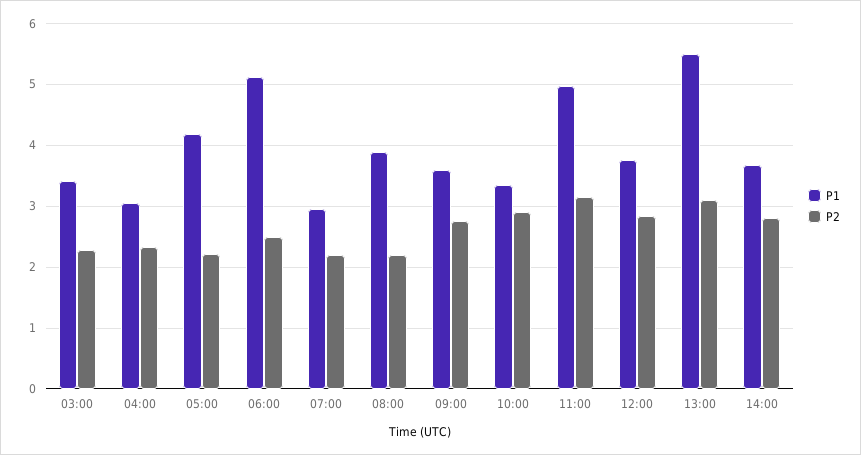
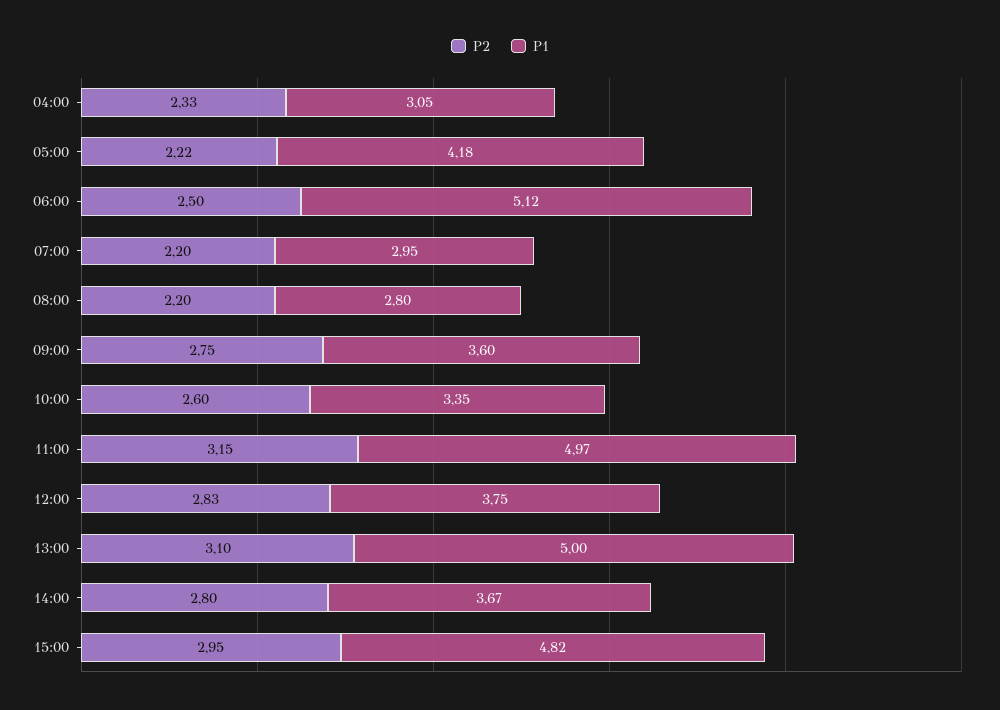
P1, 03:00: 3.4 -> none
P2, 03:00: 2.3 -> none
P1, 08:00: 3.9 -> 2.8
P2, 10:00: 2.9 -> 2.6
P1, 13:00: 5.5 -> 5
P2, 15:00: none -> 2.95
P1, 15:00: none -> 4.82

